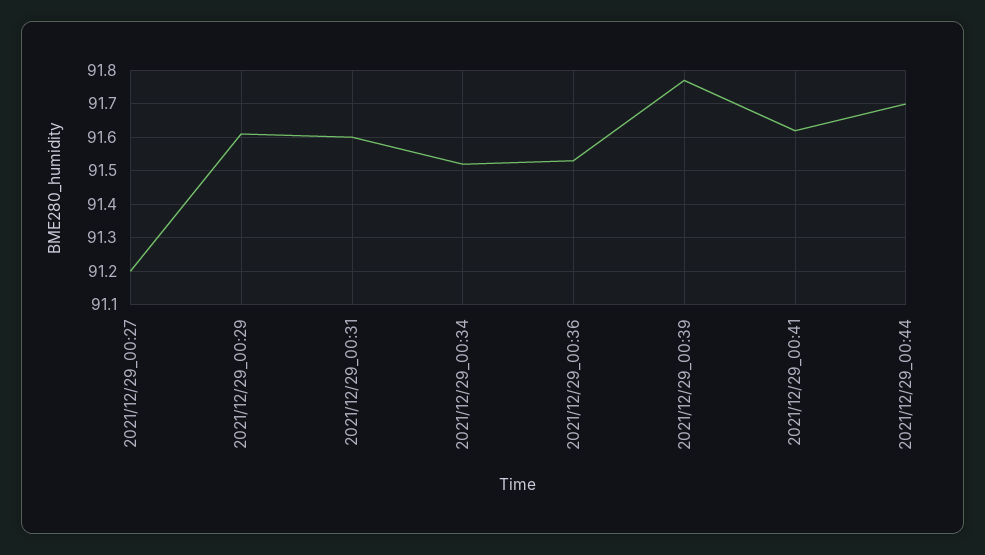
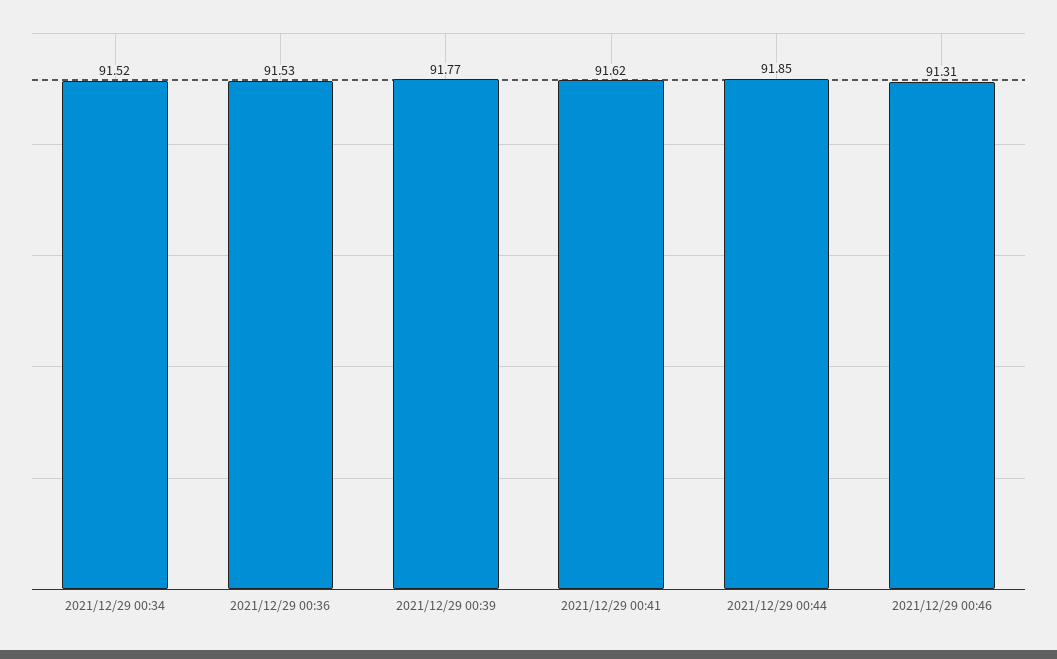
2021/12/29_00:27: 91.2 -> none
2021/12/29_00:29: 91.6 -> none
2021/12/29_00:31: 91.6 -> none
2021/12/29_00:44: 91.7 -> 91.85
2021/12/29 00:46: none -> 91.31

